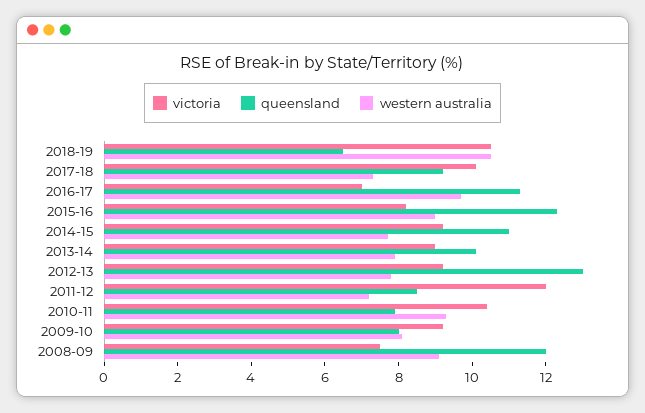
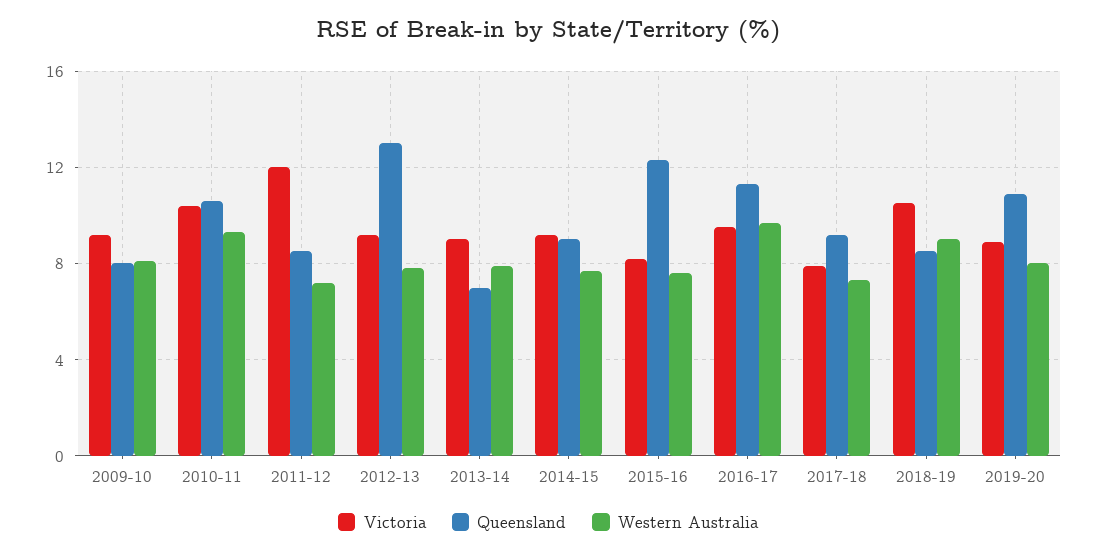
queensland, 2018-19: 6.5 -> 8.5
western australia, 2018-19: 10.5 -> 9
victoria, 2017-18: 10 -> 8
victoria, 2016-17: 7 -> 9.5
western australia, 2015-16: 9 -> 7.5
queensland, 2014-15: 11 -> 9
queensland, 2013-14: 10 -> 7
queensland, 2010-11: 8 -> 10.5
victoria, 2008-09: 7.5 -> none
queensland, 2008-09: 12 -> none
western australia, 2008-09: 9 -> none
victoria, 2019-20: none -> 9
queensland, 2019-20: none -> 11
western australia, 2019-20: none -> 8

